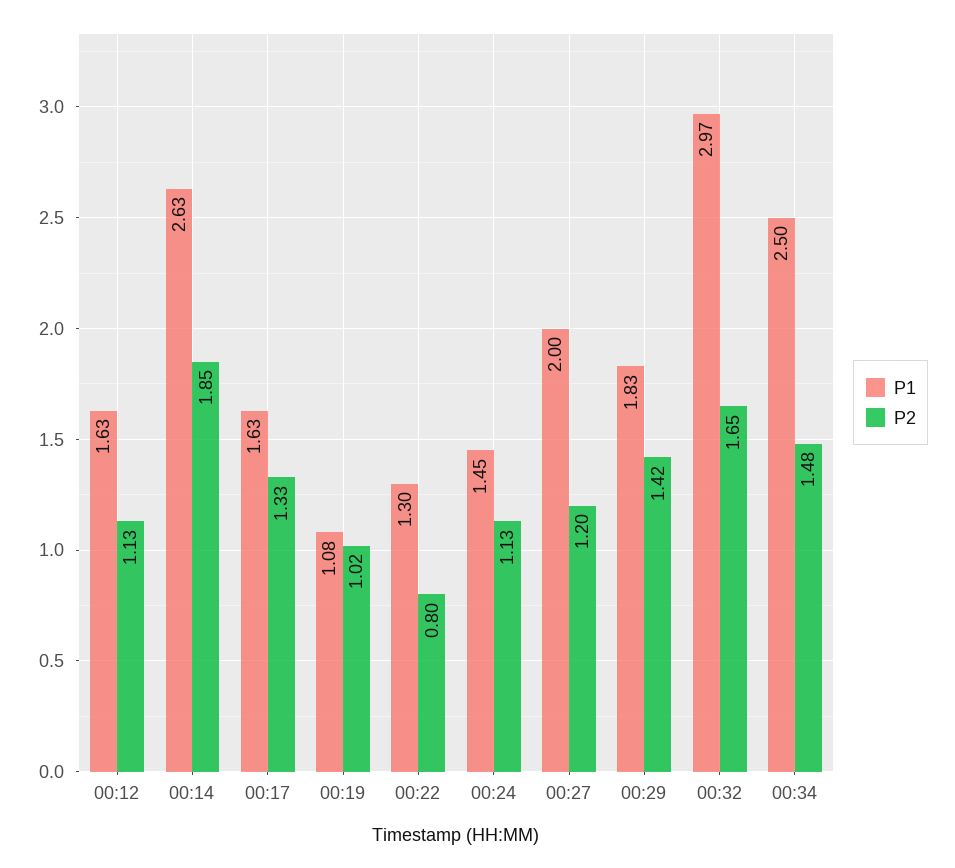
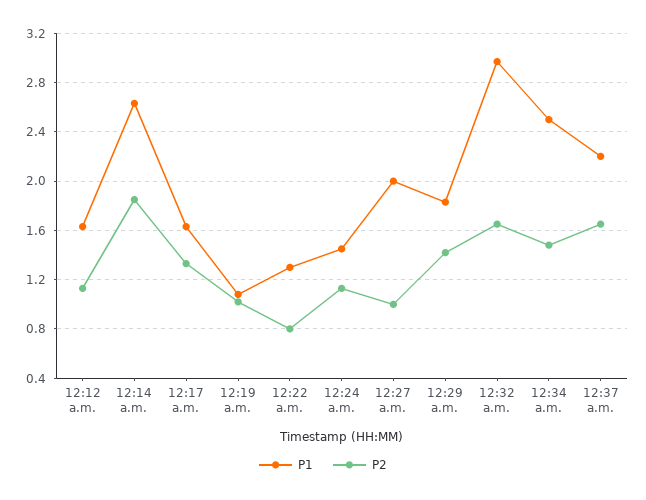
P2, 00:27: 1.2 -> 1
P1, 12:37 a.m.: none -> 2.2
P2, 12:37 a.m.: none -> 1.65

